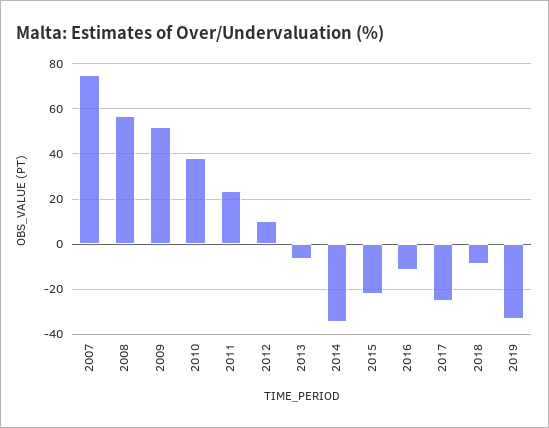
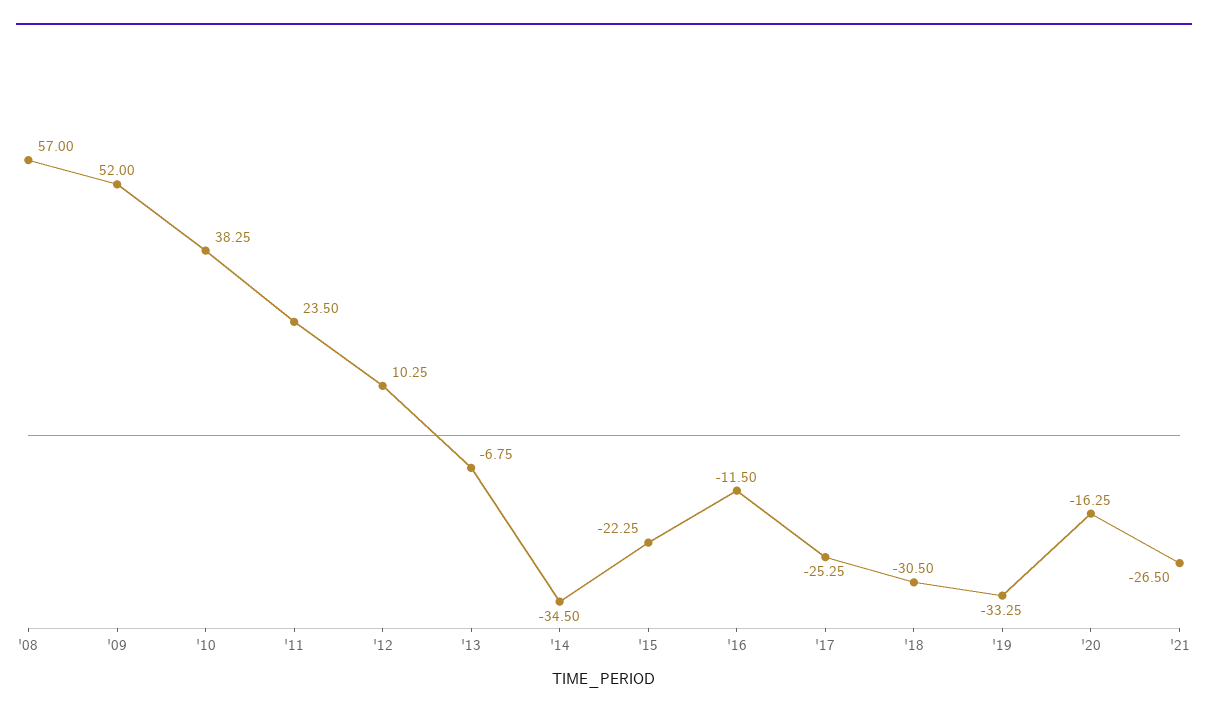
2007: 75 -> none
2018: -10 -> -30.5
'20: none -> -16.25
'21: none -> -26.5

